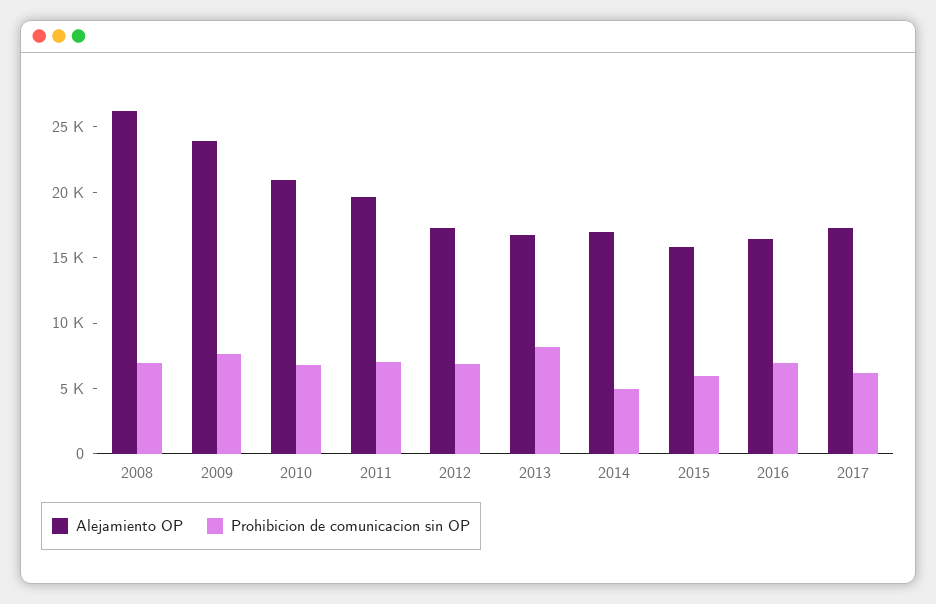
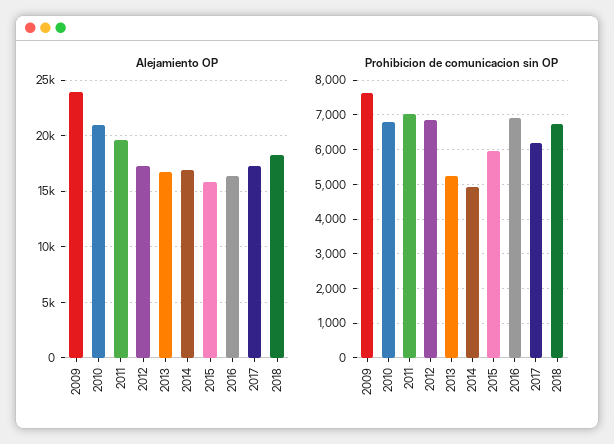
Alejamiento OP, 2008: 26000 -> none
Prohibicion de comunicacion sin OP, 2008: 7000 -> none
Prohibicion de comunicacion sin OP, 2013: 8000 -> 5200
Alejamiento OP, 2018: none -> 18000
Prohibicion de comunicacion sin OP, 2018: none -> 6800

